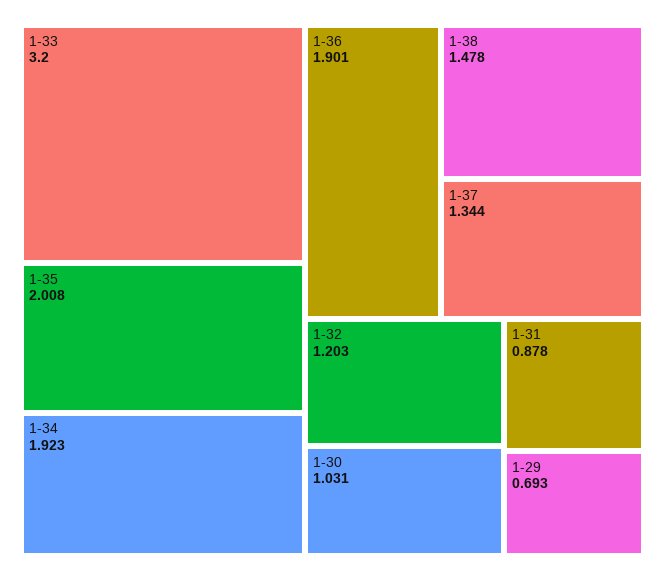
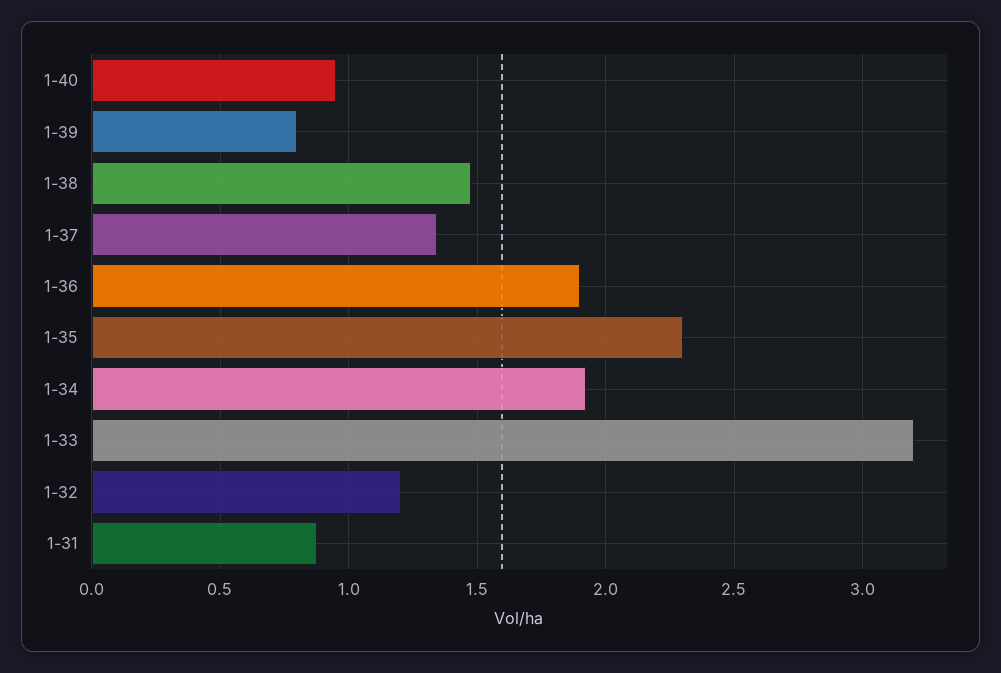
1-35: 2.008 -> 2.3
1-30: 1.031 -> none
1-29: 0.693 -> none
1-40: none -> 0.95
1-39: none -> 0.8

